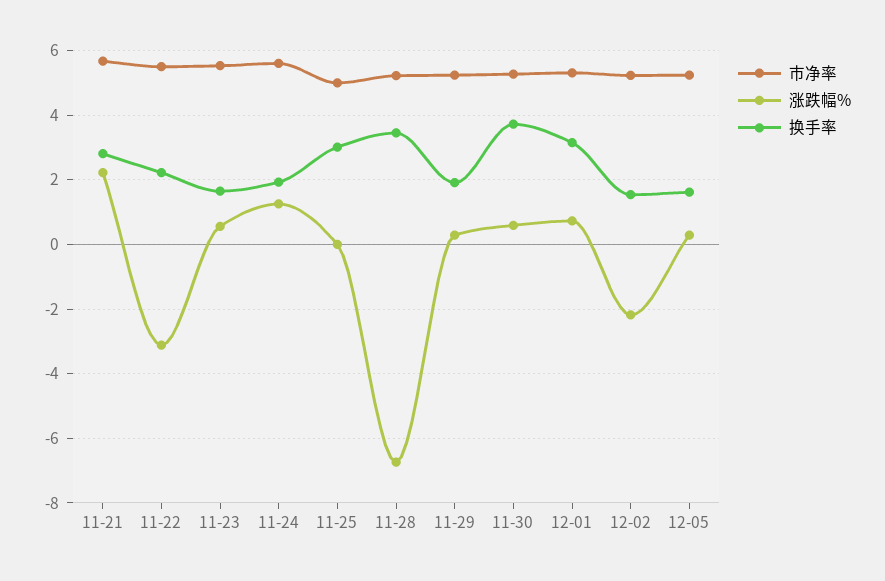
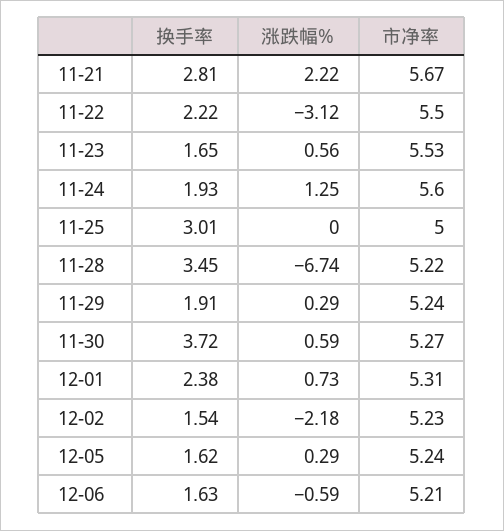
换手率, 12-01: 3.2 -> 2.38
换手率, 12-06: none -> 1.63
涨跌幅%, 12-06: none -> -0.59
市净率, 12-06: none -> 5.21

